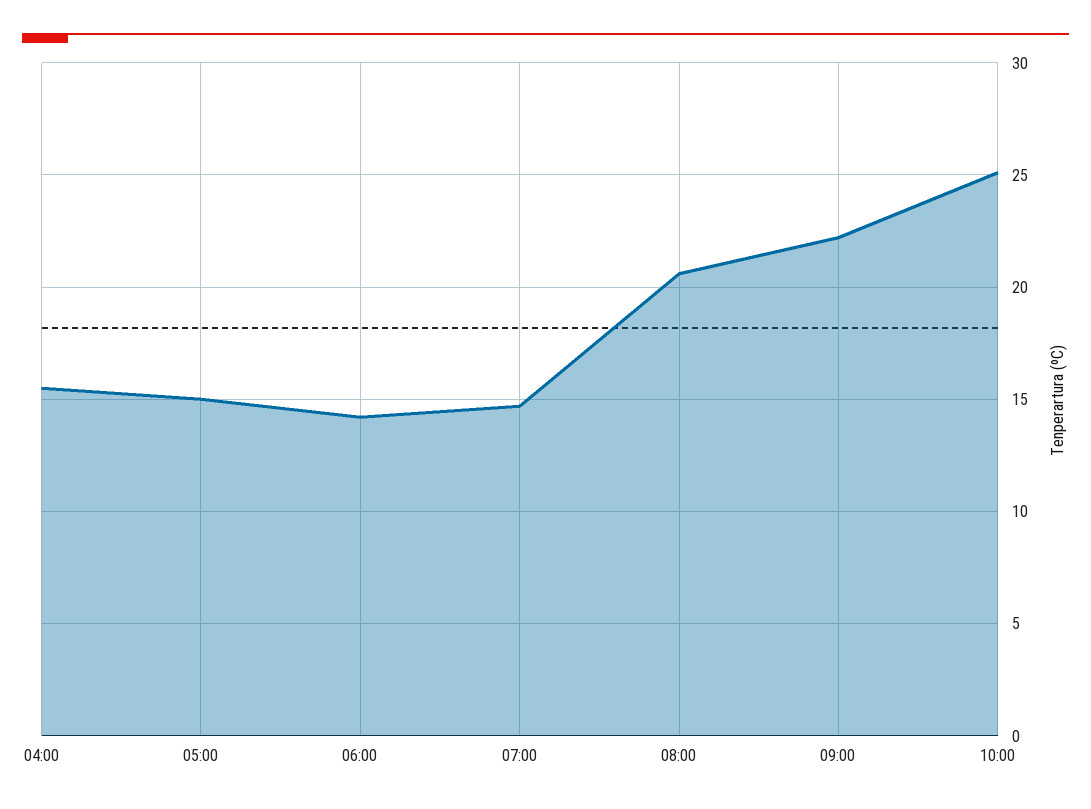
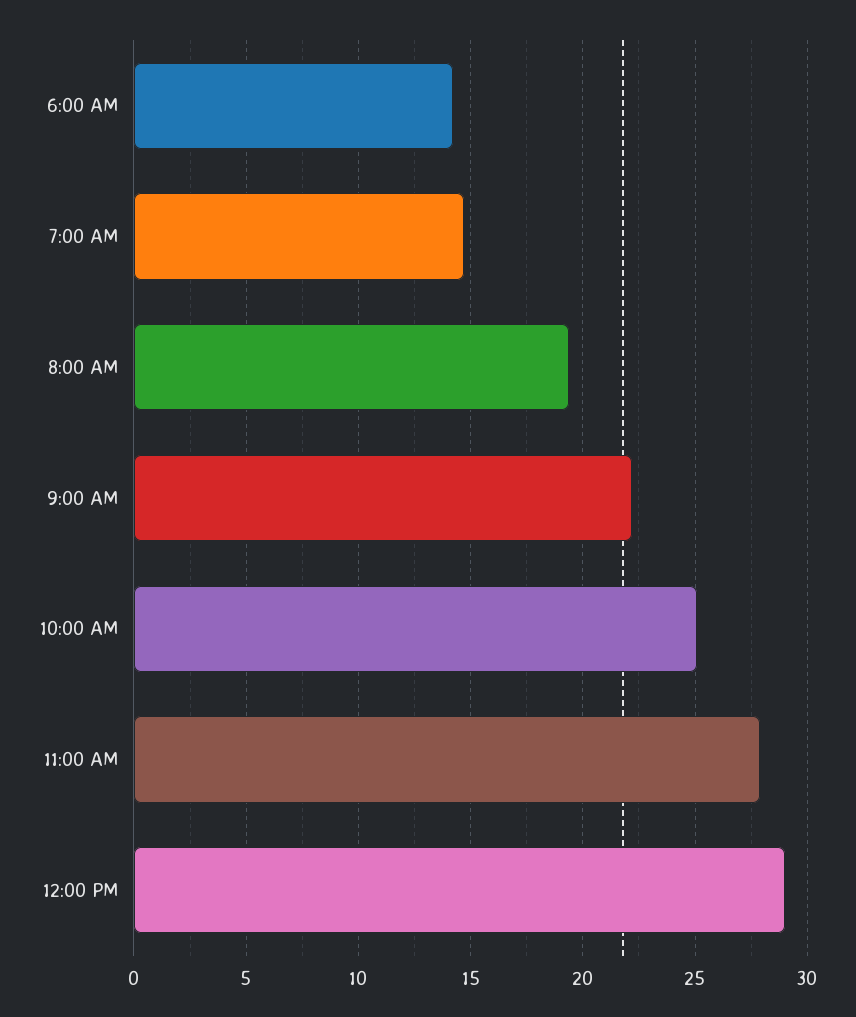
04:00: 15.5 -> none
05:00: 15 -> none
08:00: 20.5 -> 19.5
11:00 AM: none -> 28
12:00 PM: none -> 29

